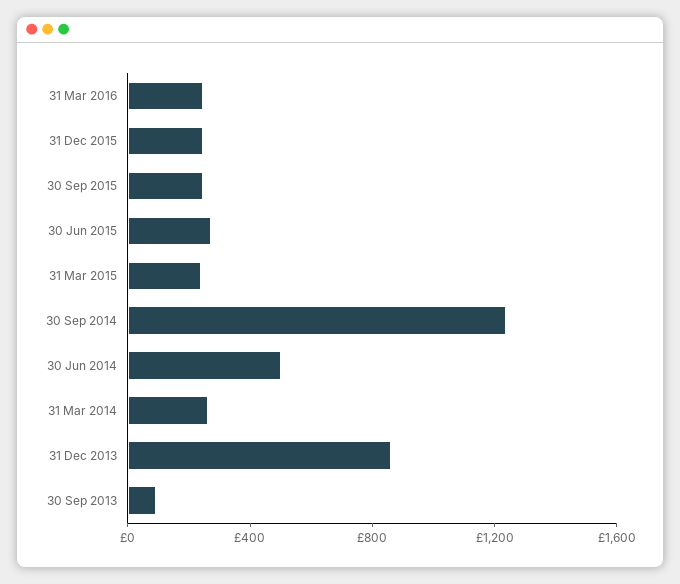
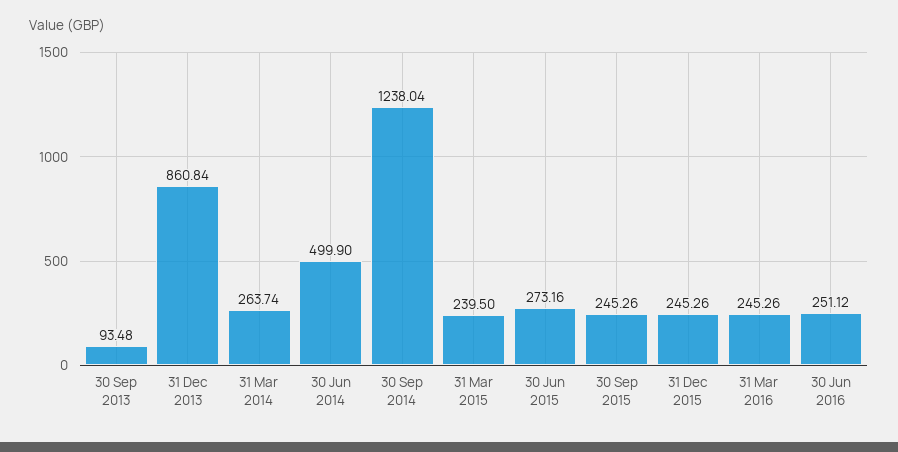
30 Jun 2016: none -> 251.12

